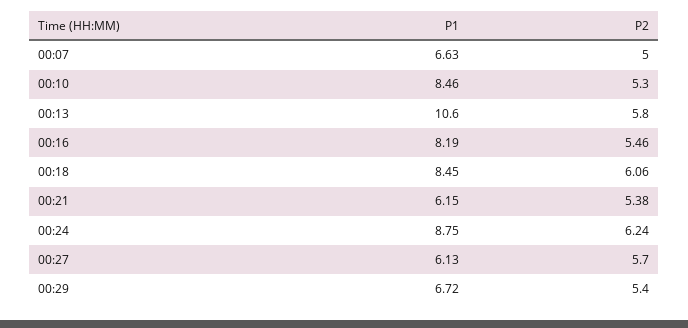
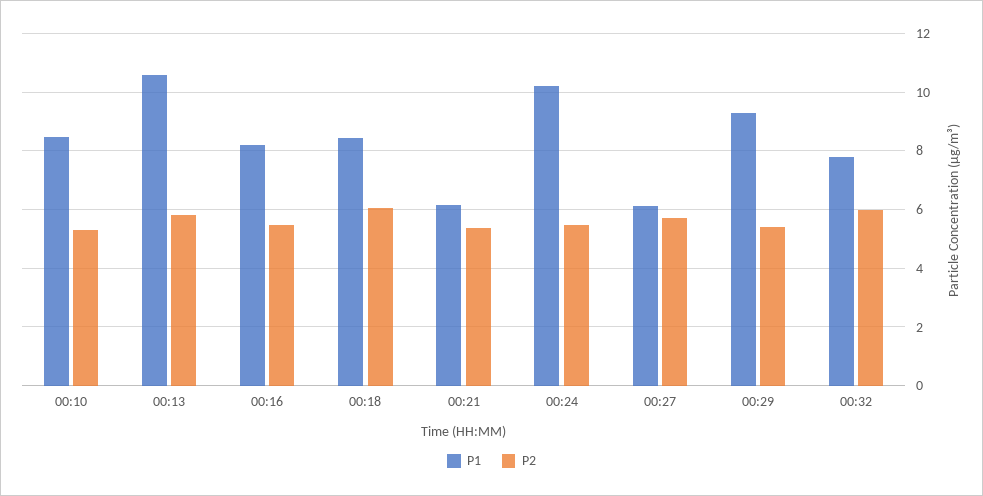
P1, 00:07: 6.63 -> none
P2, 00:07: 5 -> none
P1, 00:24: 8.75 -> 10.25
P2, 00:24: 6.24 -> 5.5
P1, 00:29: 6.72 -> 9.25
P1, 00:32: none -> 7.75
P2, 00:32: none -> 6

